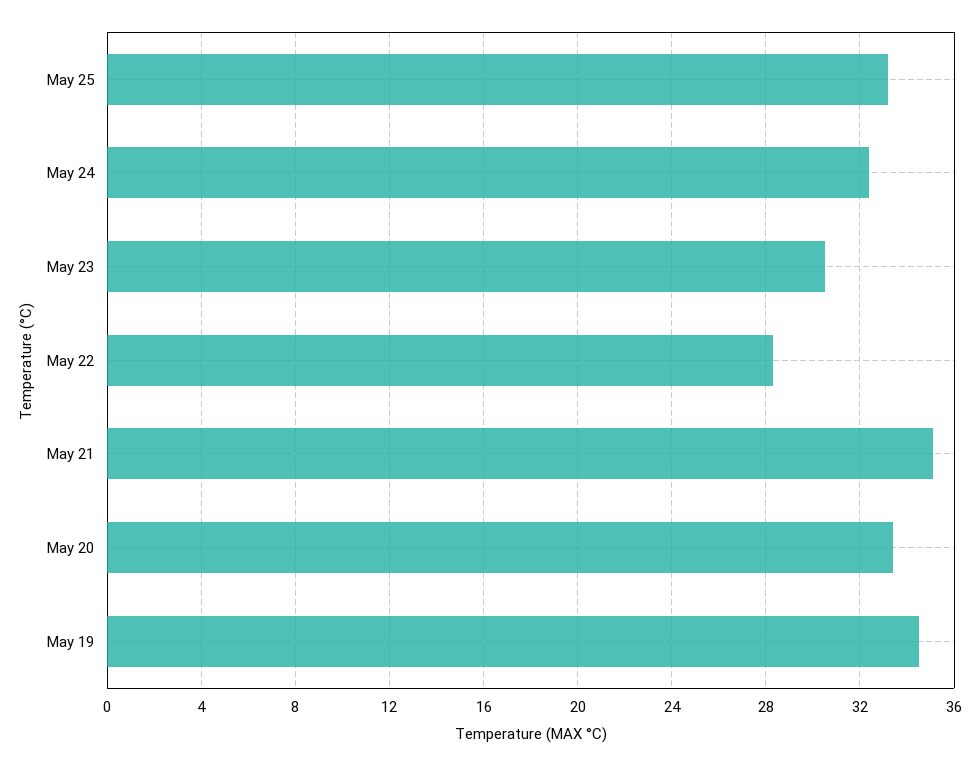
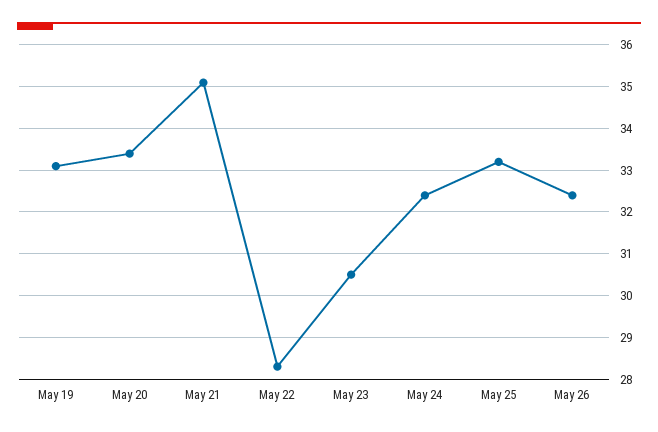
May 19: 34.5 -> 33
May 26: none -> 32.5

